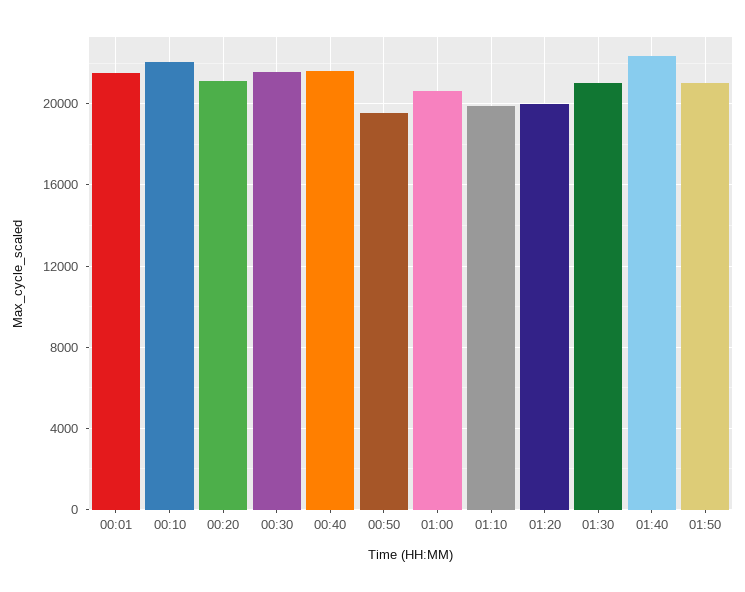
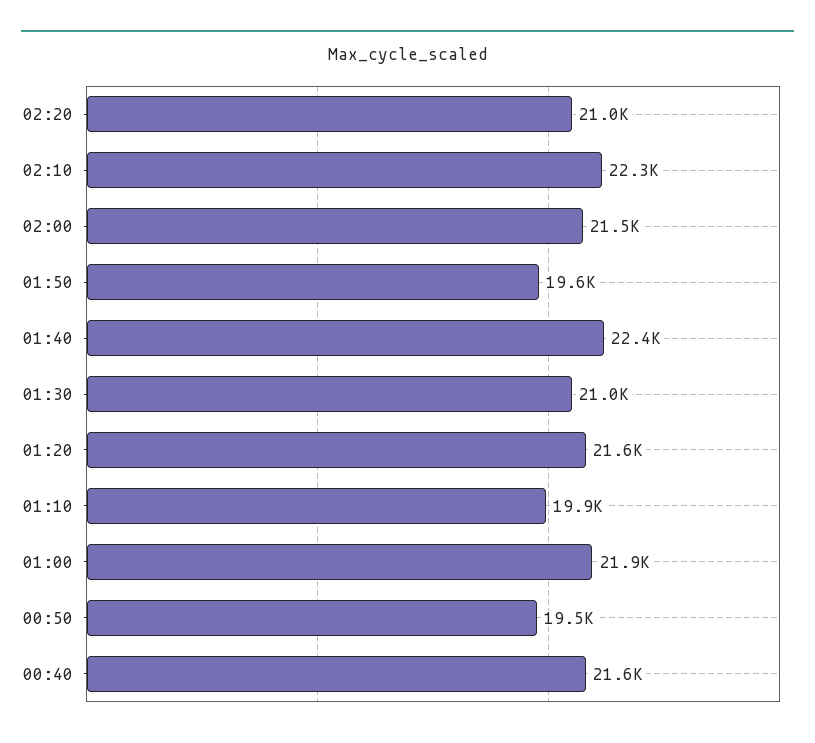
00:01: 21500 -> none
00:10: 22000 -> none
00:20: 21000 -> none
00:30: 21500 -> none
01:00: 20500 -> 21900
01:20: 20000 -> 21600
01:50: 21000 -> 19600
02:20: none -> 21000
02:10: none -> 22300
02:00: none -> 21500

